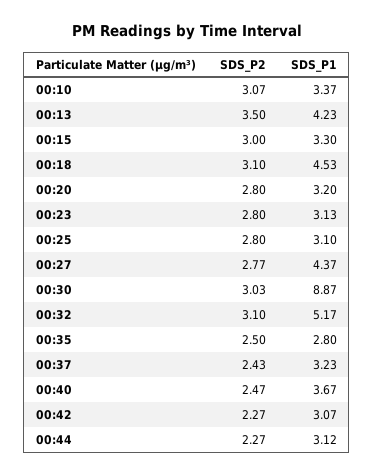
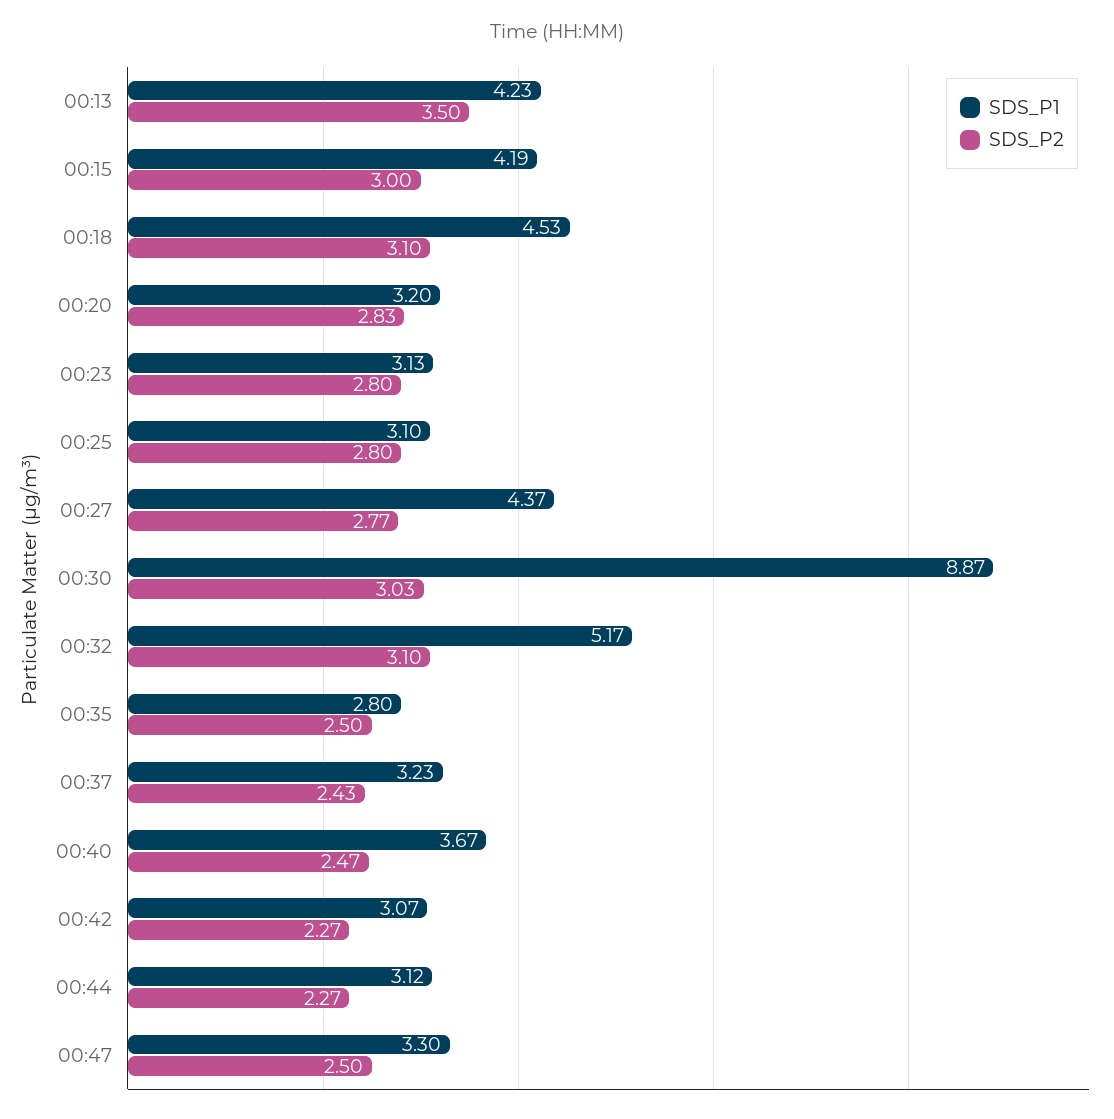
SDS_P2, 00:10: 3.07 -> none
SDS_P1, 00:10: 3.37 -> none
SDS_P1, 00:15: 3.3 -> 4.19
SDS_P2, 00:20: 2.8 -> 2.83
SDS_P1, 00:47: none -> 3.3
SDS_P2, 00:47: none -> 2.5

